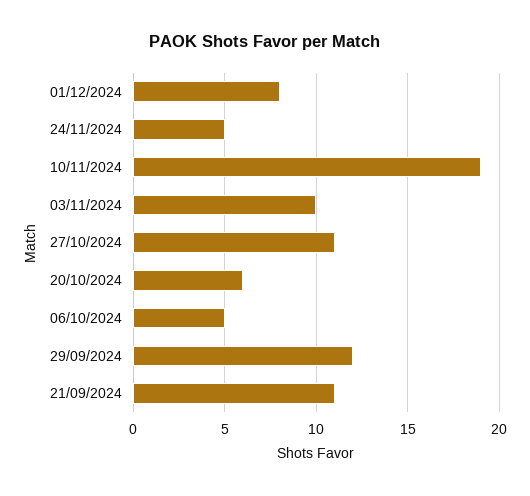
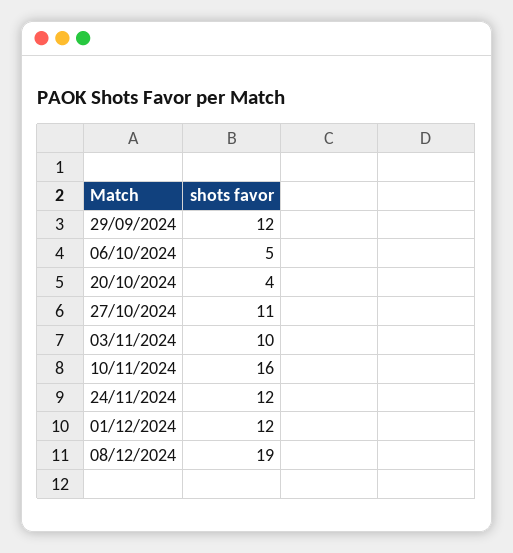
01/12/2024: 8 -> 12
24/11/2024: 5 -> 12
10/11/2024: 19 -> 16
20/10/2024: 6 -> 4
21/09/2024: 11 -> none
08/12/2024: none -> 19

